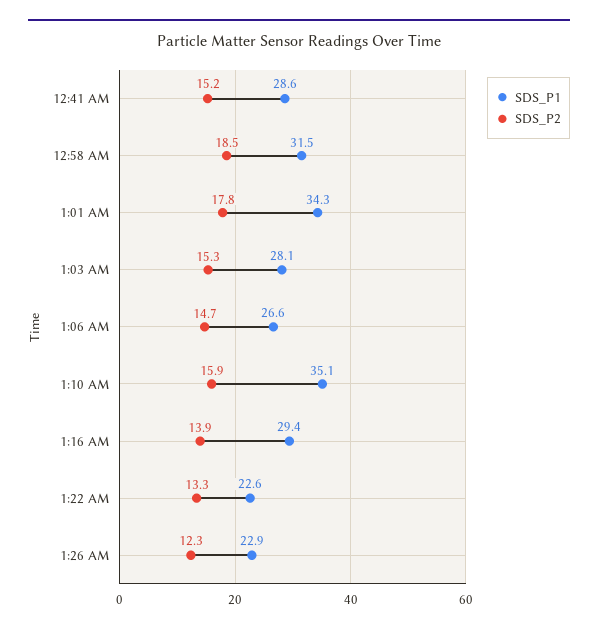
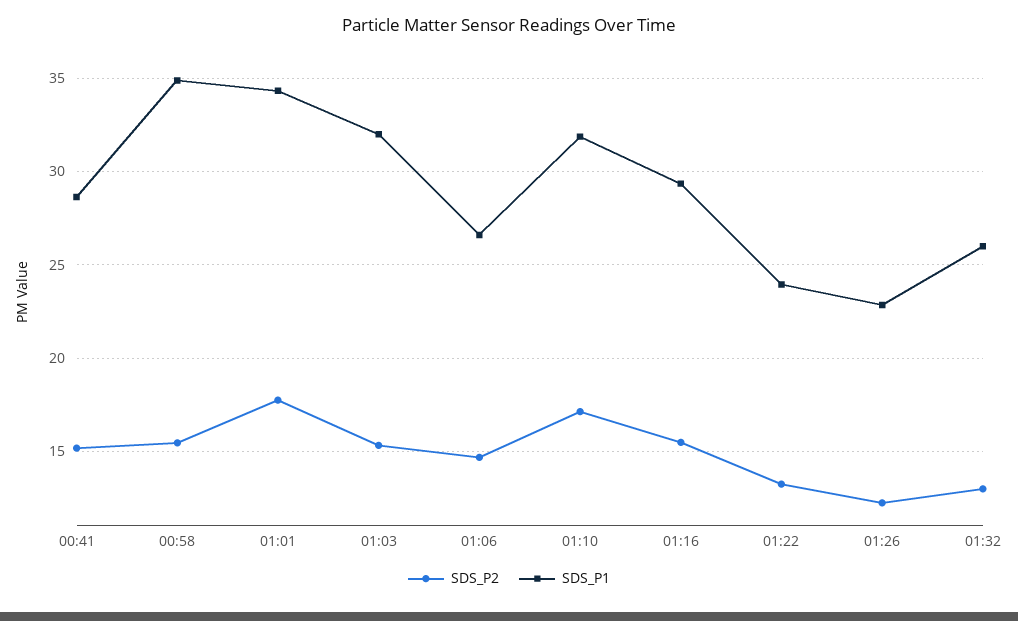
SDS_P1, 12:58 AM: 31.5 -> 35
SDS_P2, 12:58 AM: 18.5 -> 15.5
SDS_P1, 1:03 AM: 28.1 -> 32
SDS_P1, 1:10 AM: 35.1 -> 32
SDS_P2, 1:10 AM: 15.9 -> 17
SDS_P2, 1:16 AM: 13.9 -> 15.5
SDS_P1, 1:22 AM: 22.6 -> 24
SDS_P2, 01:32: none -> 13
SDS_P1, 01:32: none -> 26

